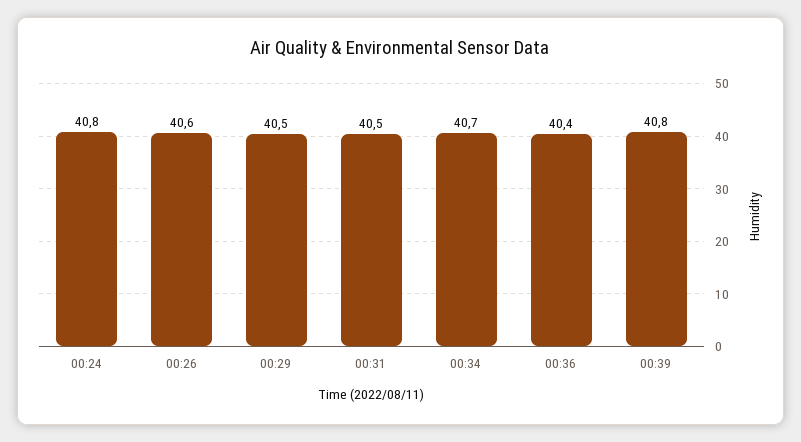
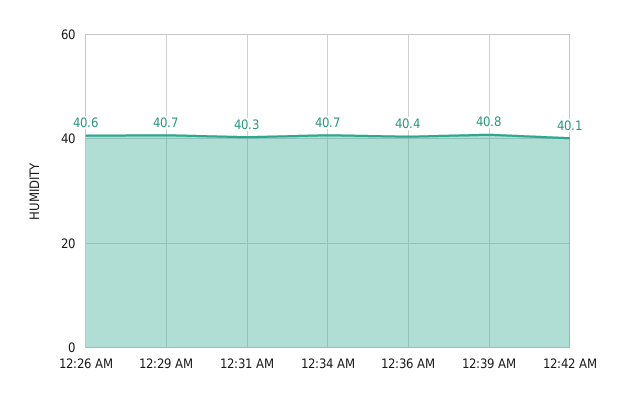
00:24: 40.8 -> none
00:29: 40.5 -> 40.7
00:31: 40.5 -> 40.3
12:42 AM: none -> 40.1

